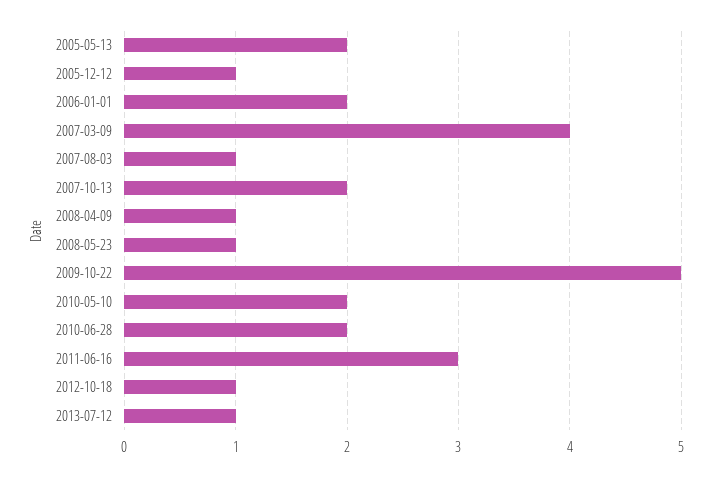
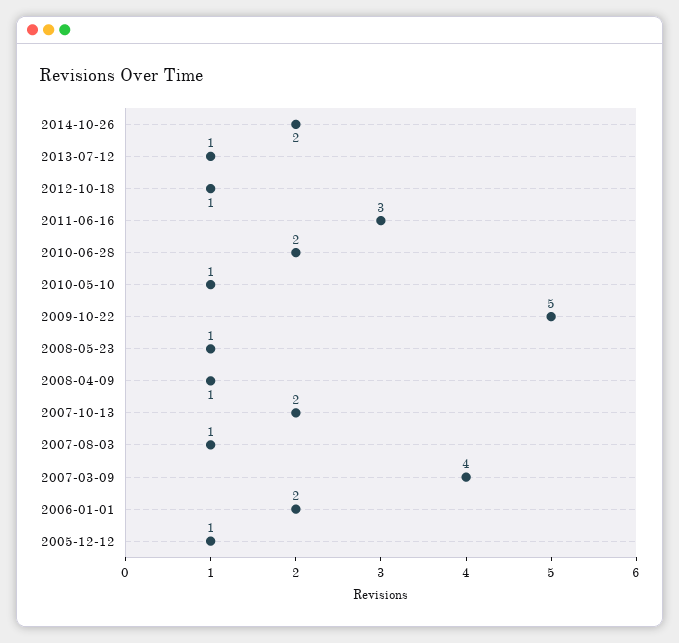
2005-05-13: 2 -> none
2010-05-10: 2 -> 1
2014-10-26: none -> 2

